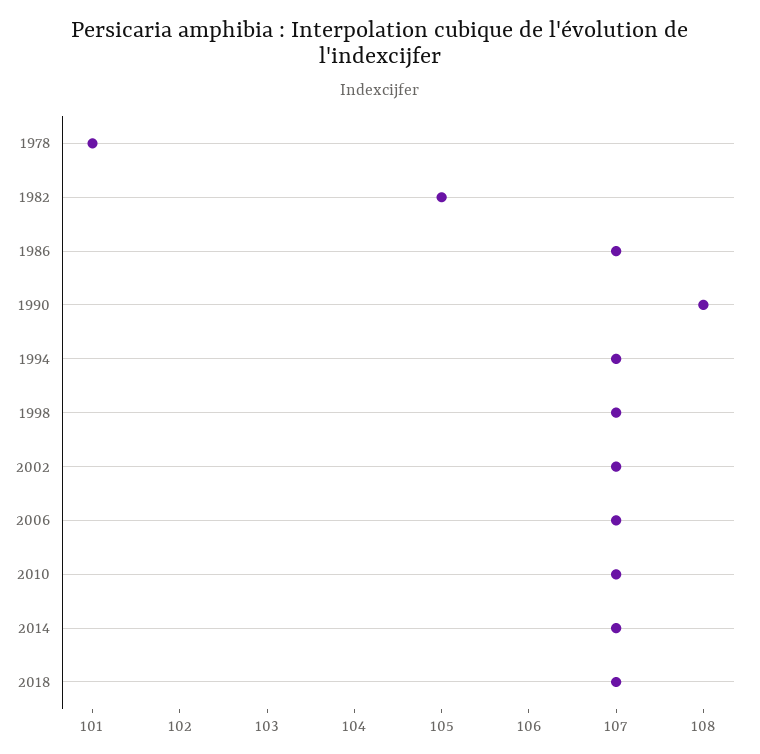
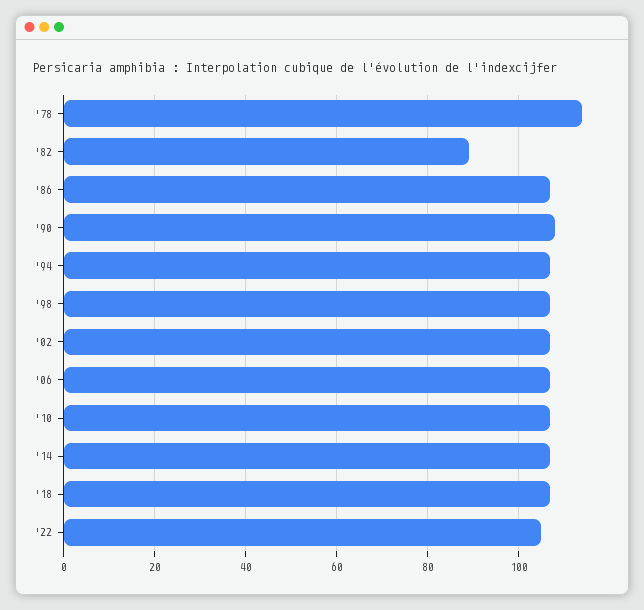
1978: 101 -> 115
1982: 105 -> 90
'22: none -> 105

